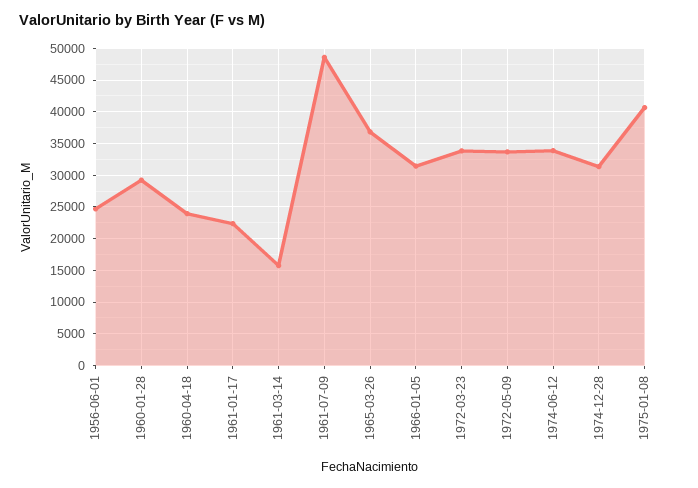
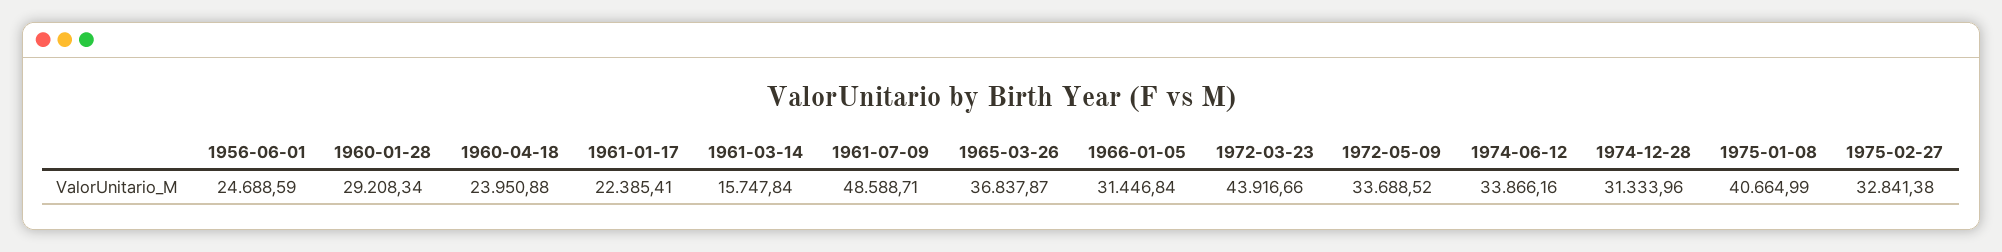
1972-03-23: 34000 -> 43916.66
1975-02-27: none -> 32841.38

